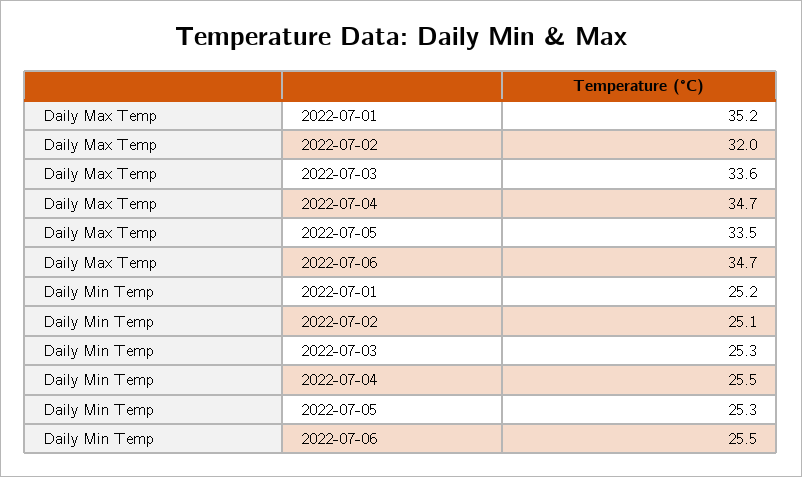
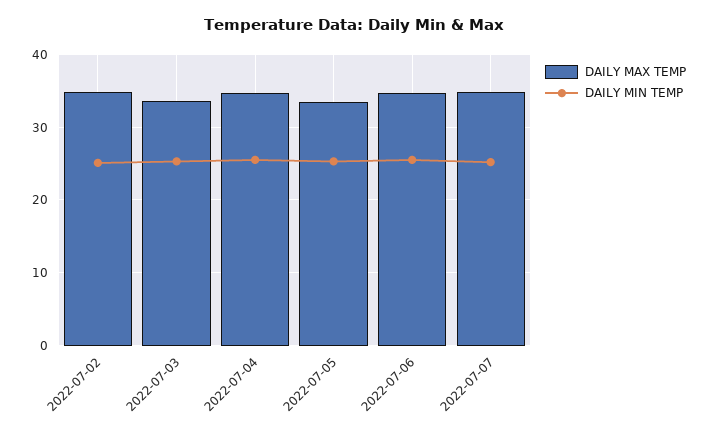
Daily Max Temp, 2022-07-01: 35.2 -> none
Daily Max Temp, 2022-07-02: 32 -> 35
Daily Min Temp, 2022-07-01: 25.2 -> none
Daily Max Temp, 2022-07-07: none -> 35
Daily Min Temp, 2022-07-07: none -> 25

